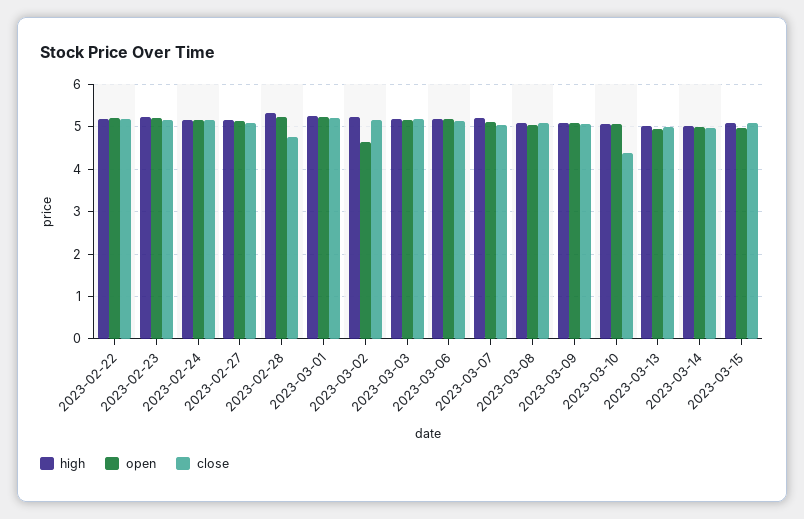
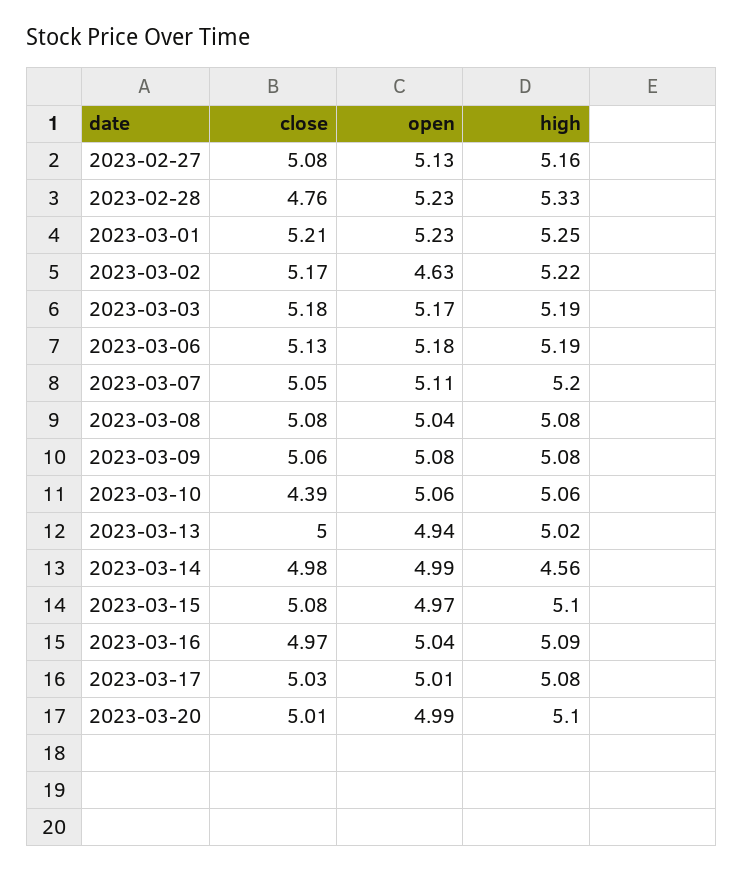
high, 2023-02-22: 5.2 -> none
open, 2023-02-22: 5.2 -> none
close, 2023-02-22: 5.2 -> none
high, 2023-02-23: 5.2 -> none
open, 2023-02-23: 5.2 -> none
close, 2023-02-23: 5.2 -> none
high, 2023-02-24: 5.2 -> none
open, 2023-02-24: 5.2 -> none
close, 2023-02-24: 5.2 -> none
high, 2023-03-14: 5 -> 4.56
close, 2023-03-16: none -> 4.97
open, 2023-03-16: none -> 5.04
high, 2023-03-16: none -> 5.09
close, 2023-03-17: none -> 5.03
open, 2023-03-17: none -> 5.01
high, 2023-03-17: none -> 5.08
close, 2023-03-20: none -> 5.01
open, 2023-03-20: none -> 4.99
high, 2023-03-20: none -> 5.1

